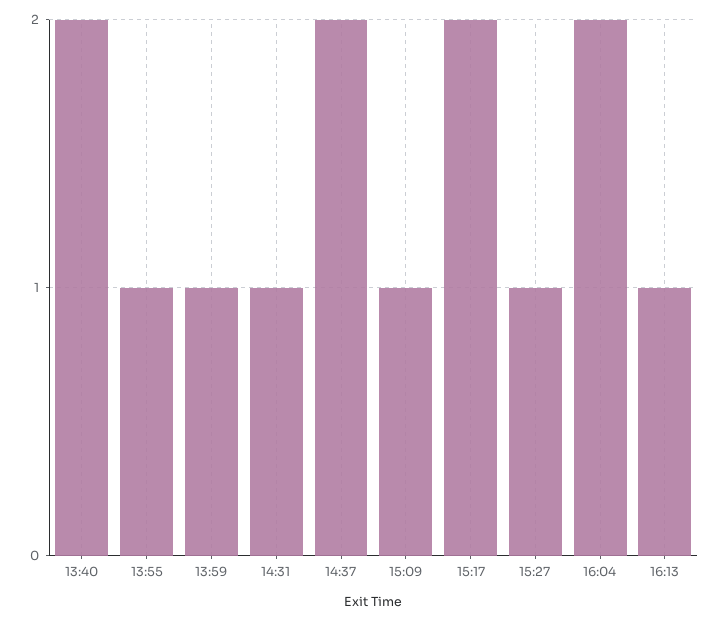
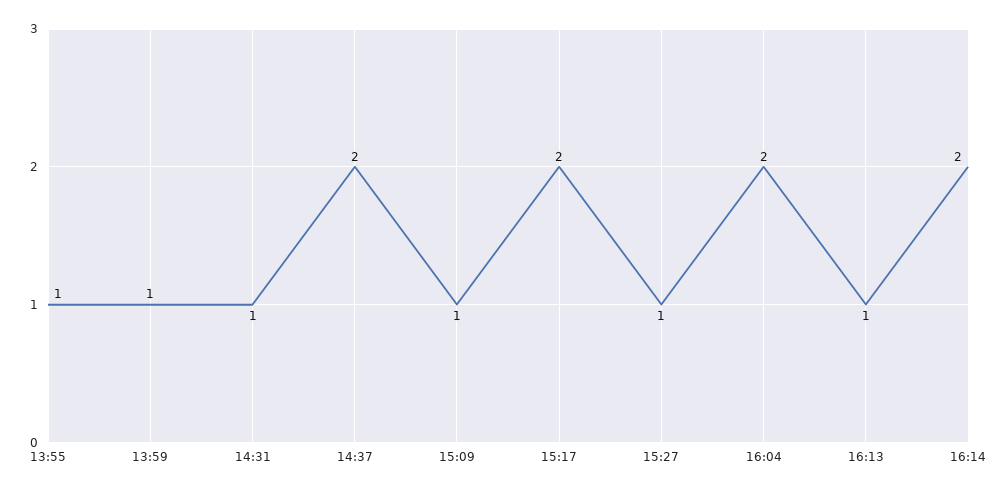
13:40: 2 -> none
16:14: none -> 2

